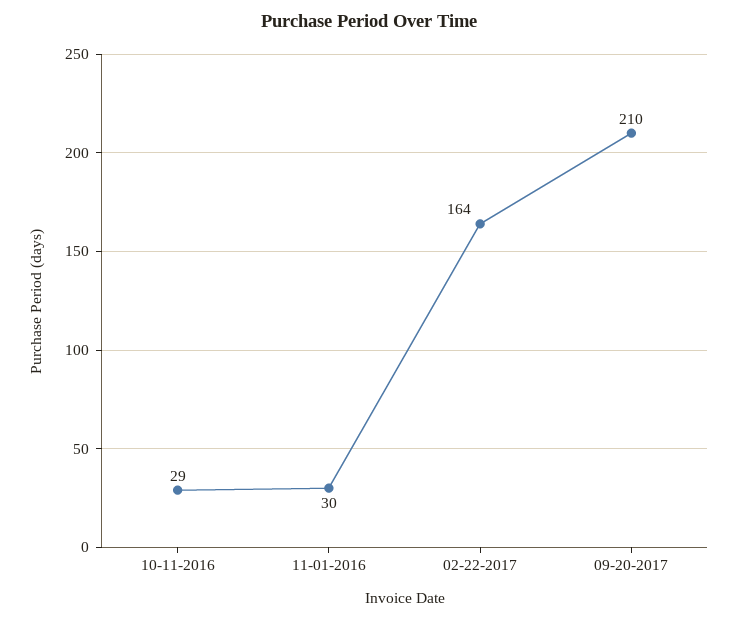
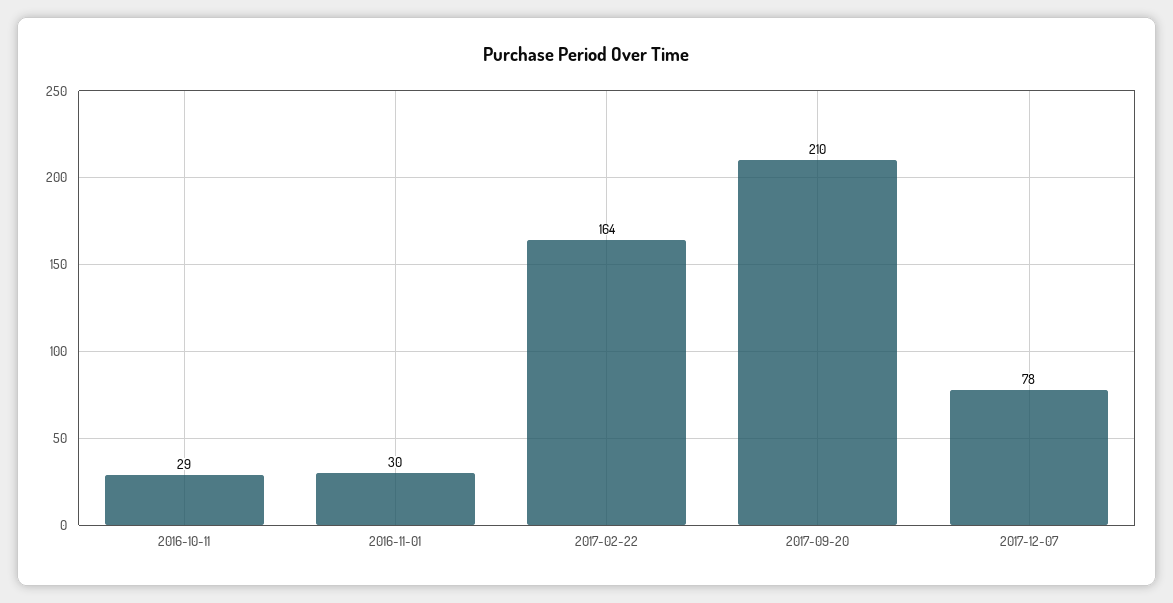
2017-12-07: none -> 78

